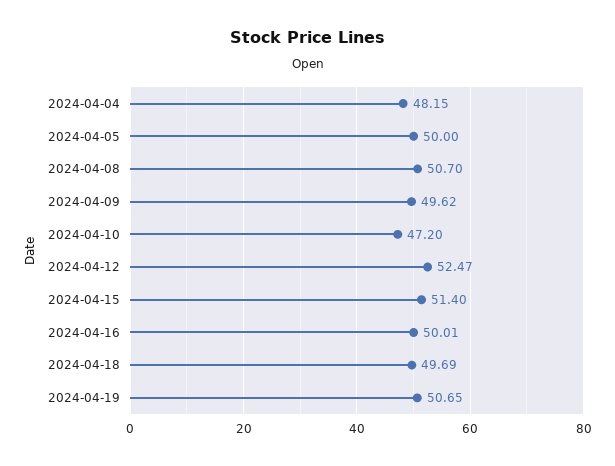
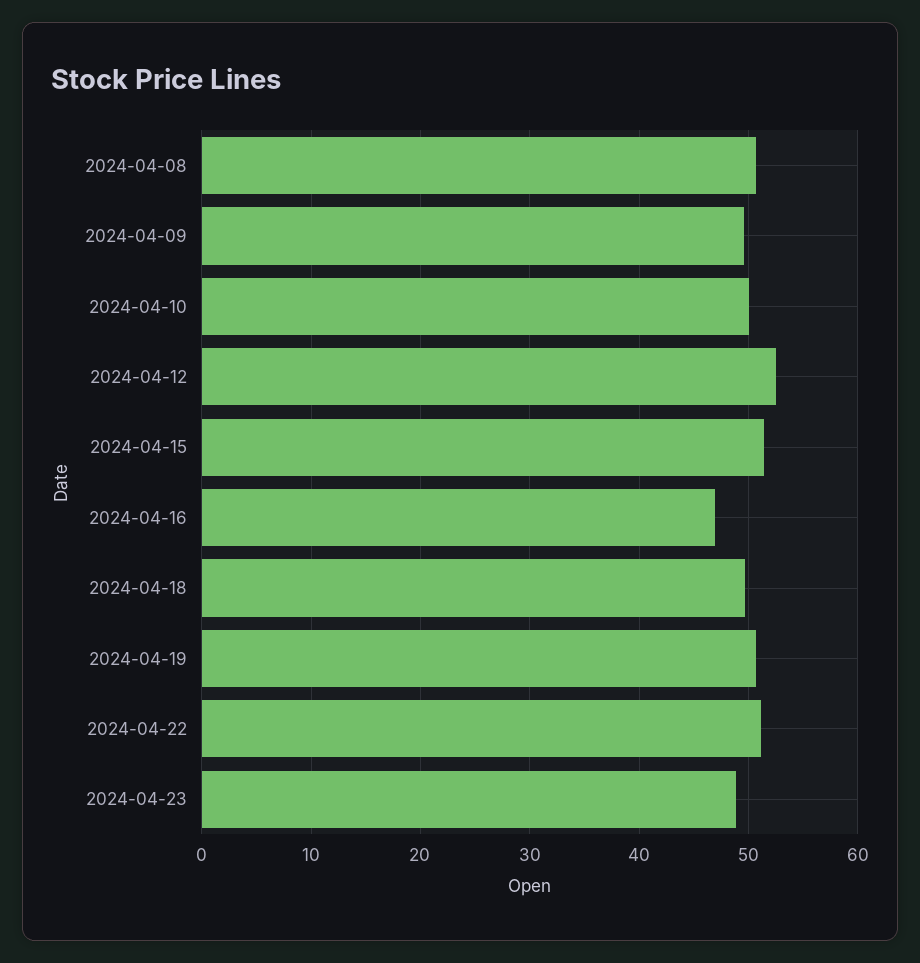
2024-04-04: 48.15 -> none
2024-04-05: 50 -> none
2024-04-10: 47.2 -> 50
2024-04-16: 50.01 -> 47
2024-04-22: none -> 51
2024-04-23: none -> 49

